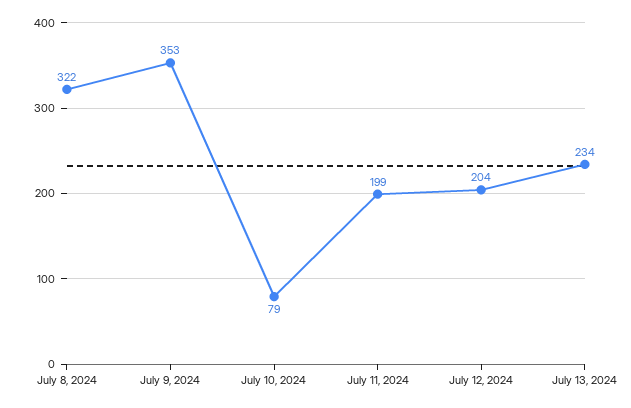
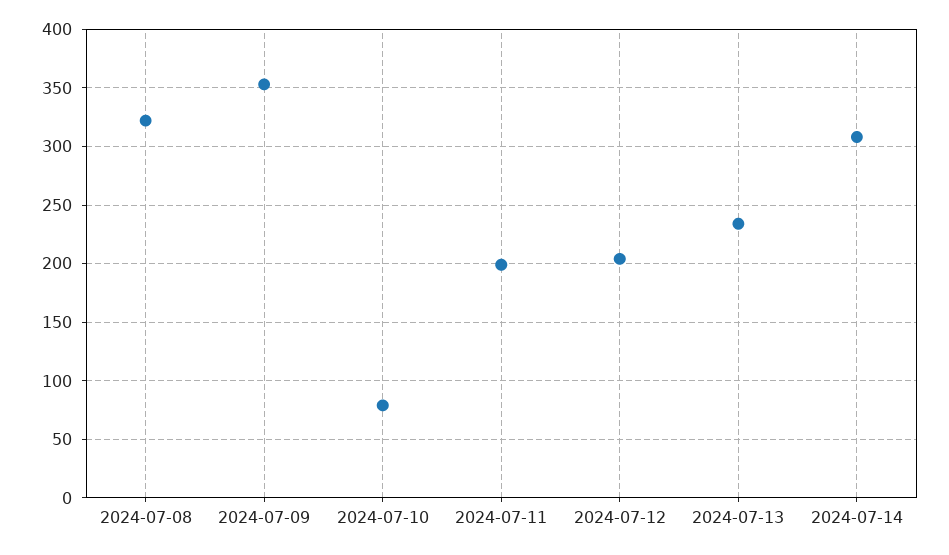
2024-07-14: none -> 310

